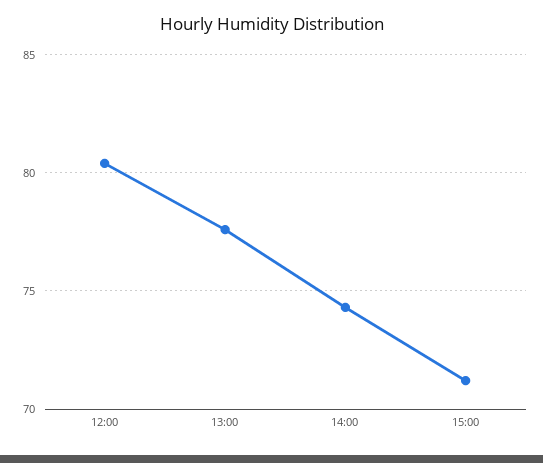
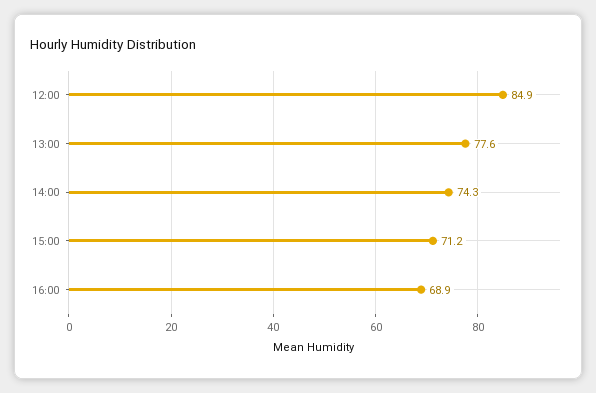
12:00: 80.5 -> 84.9
16:00: none -> 68.9

